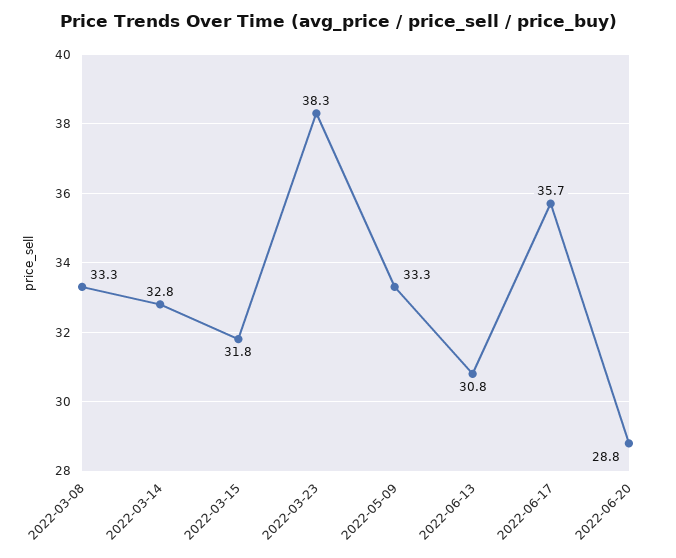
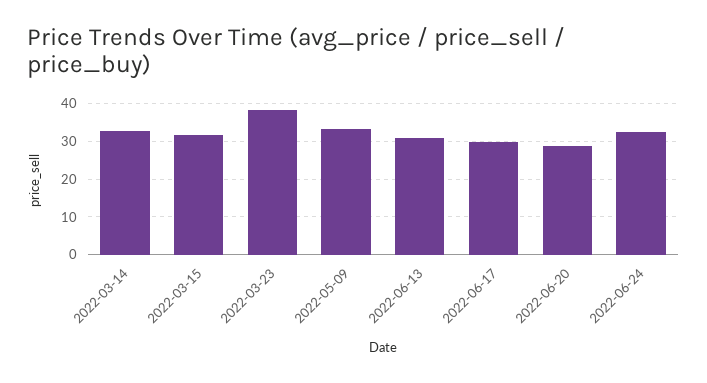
2022-03-08: 33.3 -> none
2022-06-17: 35.7 -> 30
2022-06-24: none -> 32

